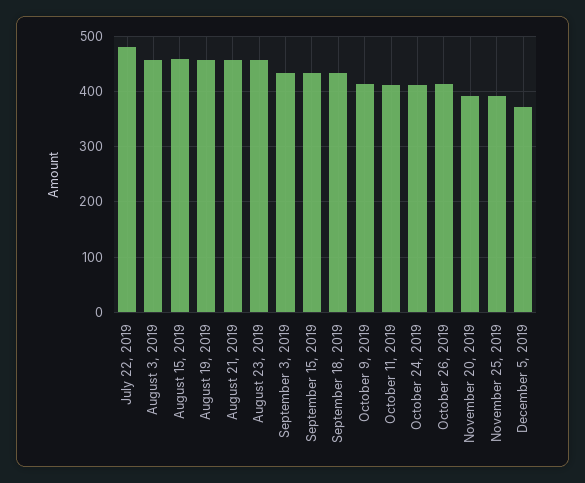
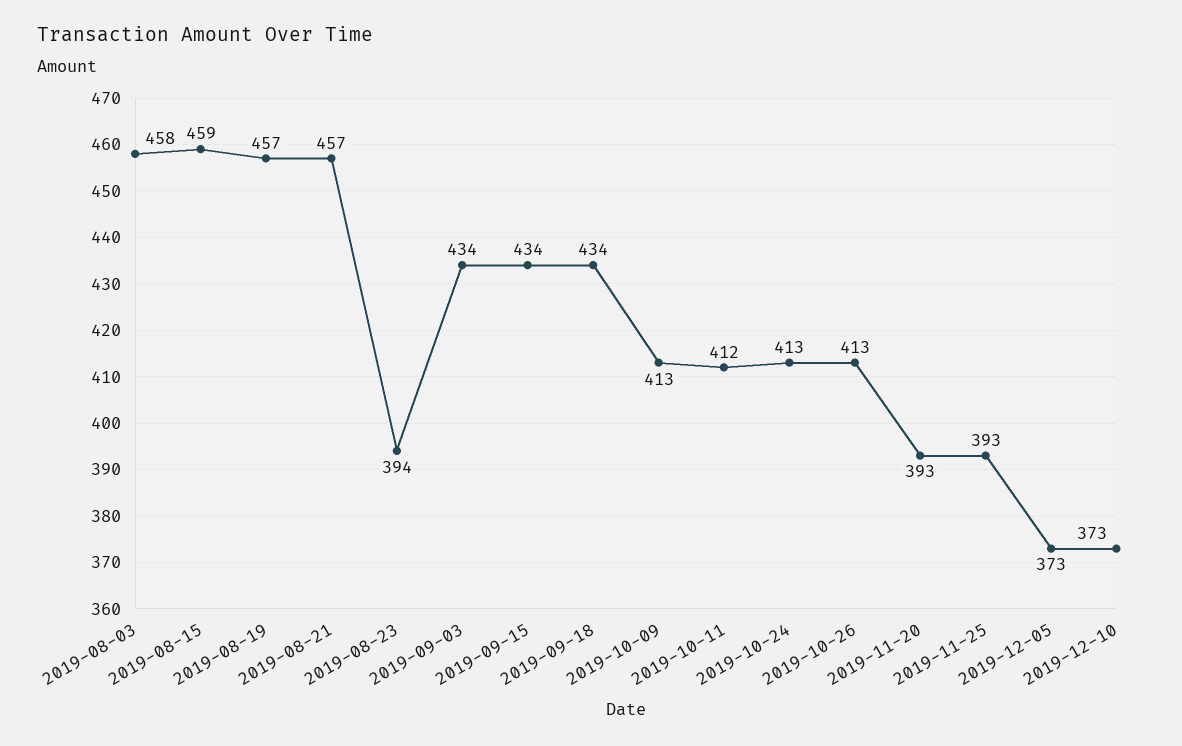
July 22, 2019: 480 -> none
August 23, 2019: 460 -> 394
2019-12-10: none -> 373

